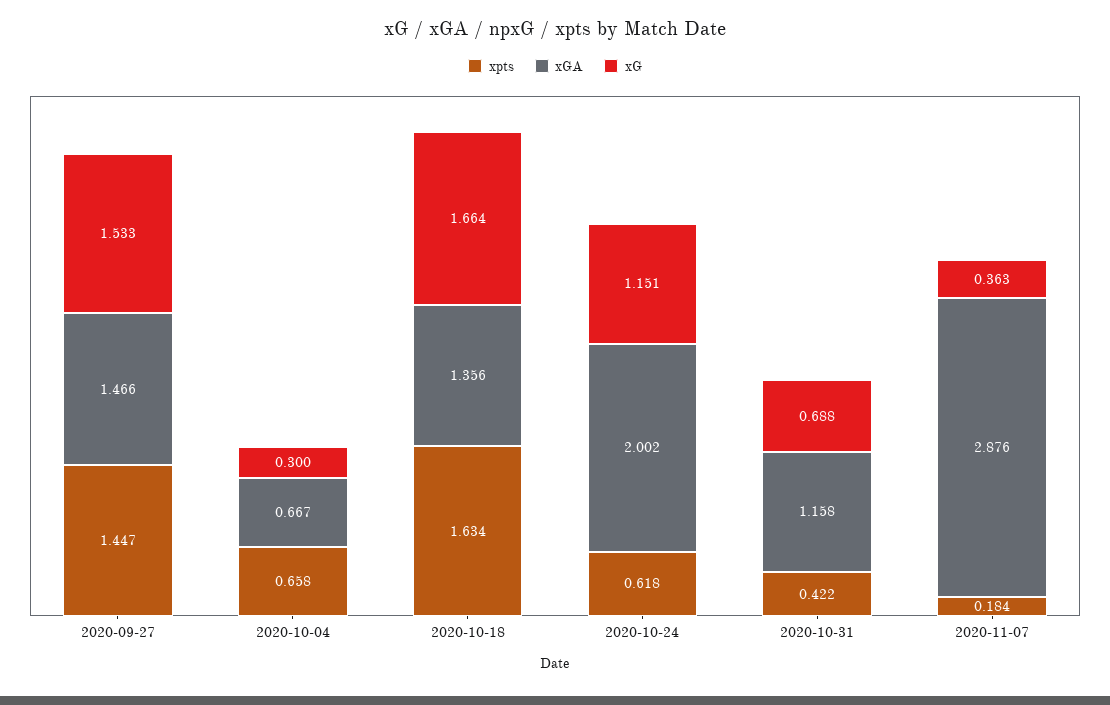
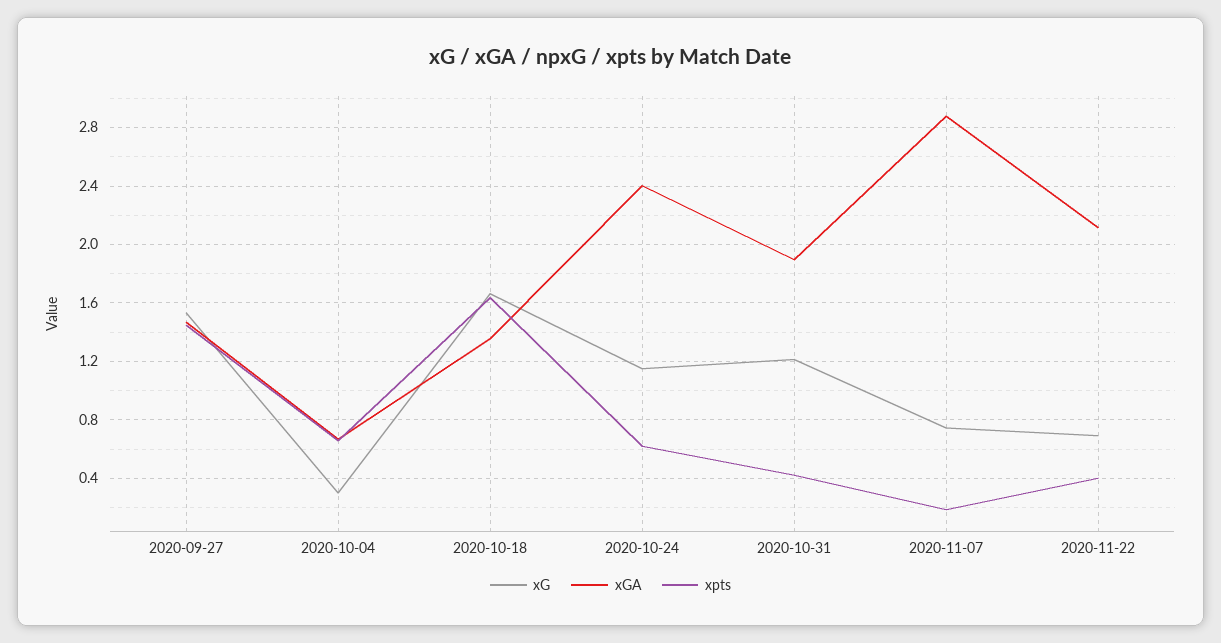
xGA, 2020-10-24: 2.002 -> 2.4
xGA, 2020-10-31: 1.158 -> 1.9
xG, 2020-10-31: 0.688 -> 1.2
xG, 2020-11-07: 0.363 -> 0.75
xG, 2020-11-22: none -> 0.7
xGA, 2020-11-22: none -> 2.1
xpts, 2020-11-22: none -> 0.4

